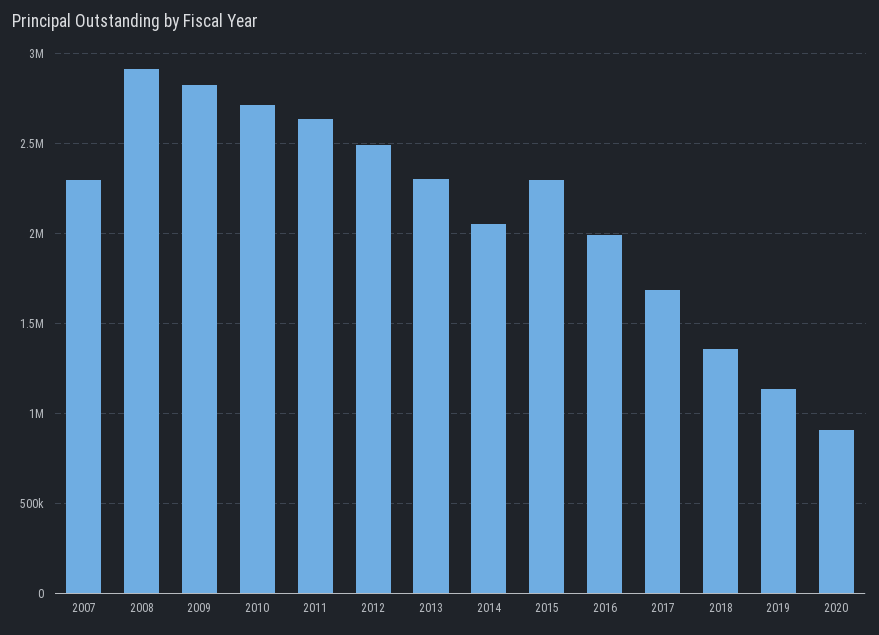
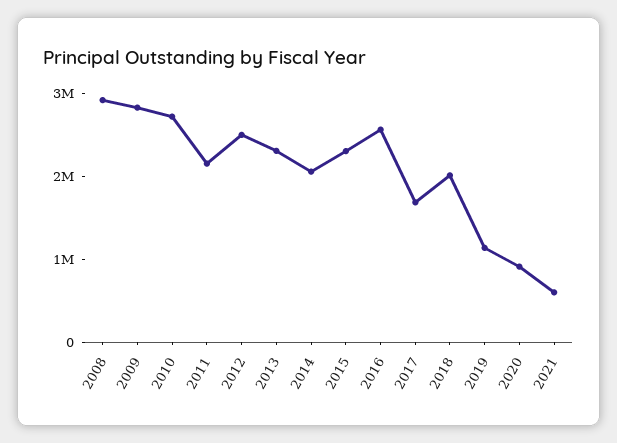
2007: 2300000 -> none
2011: 2650000 -> 2200000
2016: 2000000 -> 2600000
2018: 1350000 -> 2000000
2021: none -> 600000

